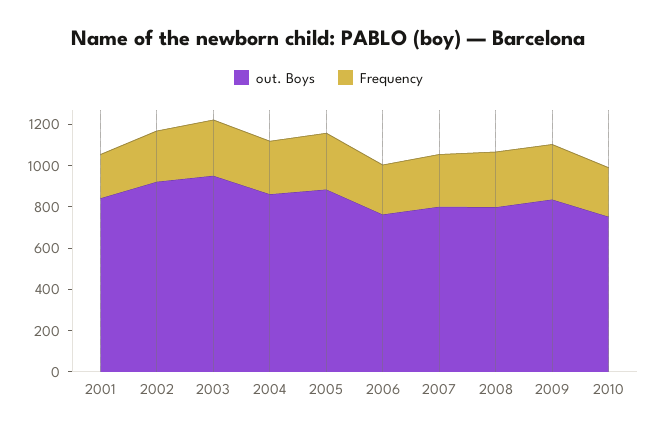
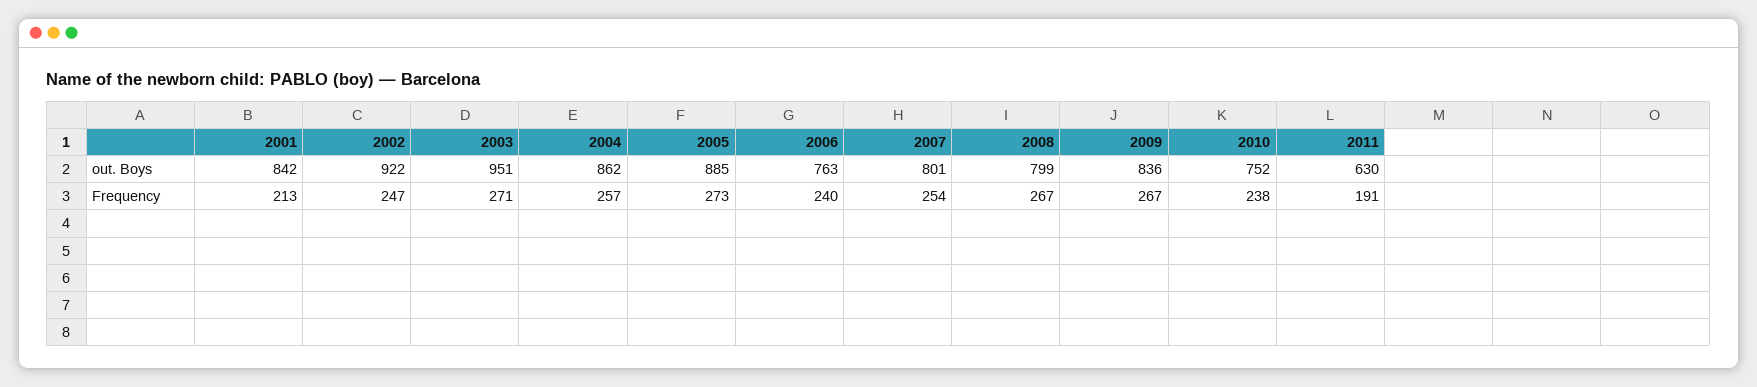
out. Boys, 2011: none -> 630
Frequency, 2011: none -> 191

